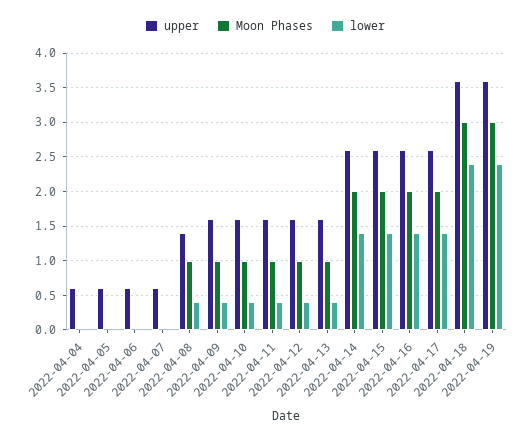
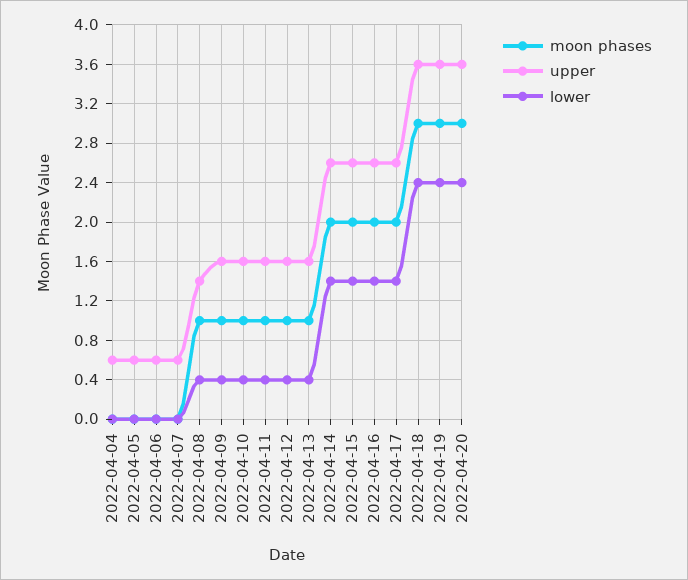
Moon Phases, 2022-04-20: none -> 3
upper, 2022-04-20: none -> 3.6
lower, 2022-04-20: none -> 2.4

